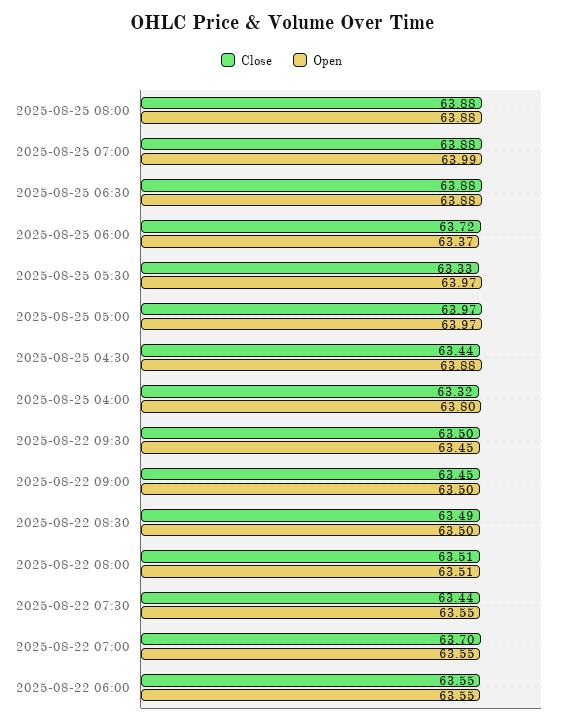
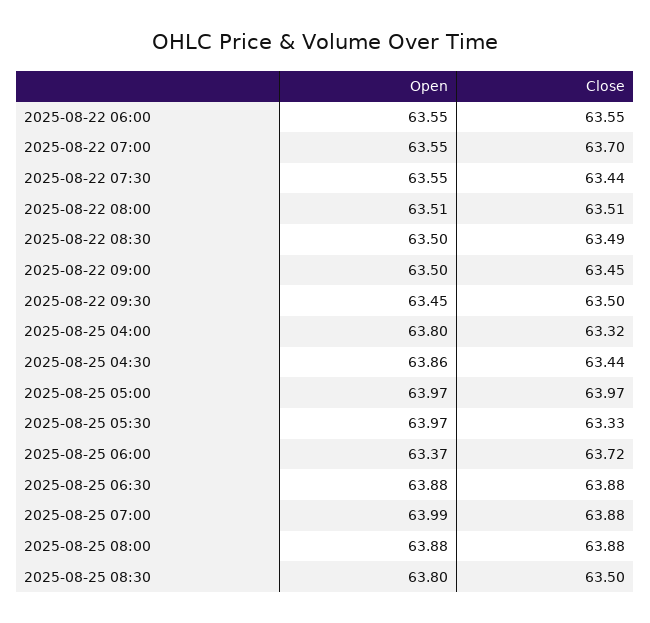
Open, 2025-08-25 04:30: 63.88 -> 63.86
Open, 2025-08-25 08:30: none -> 63.8
Close, 2025-08-25 08:30: none -> 63.5

